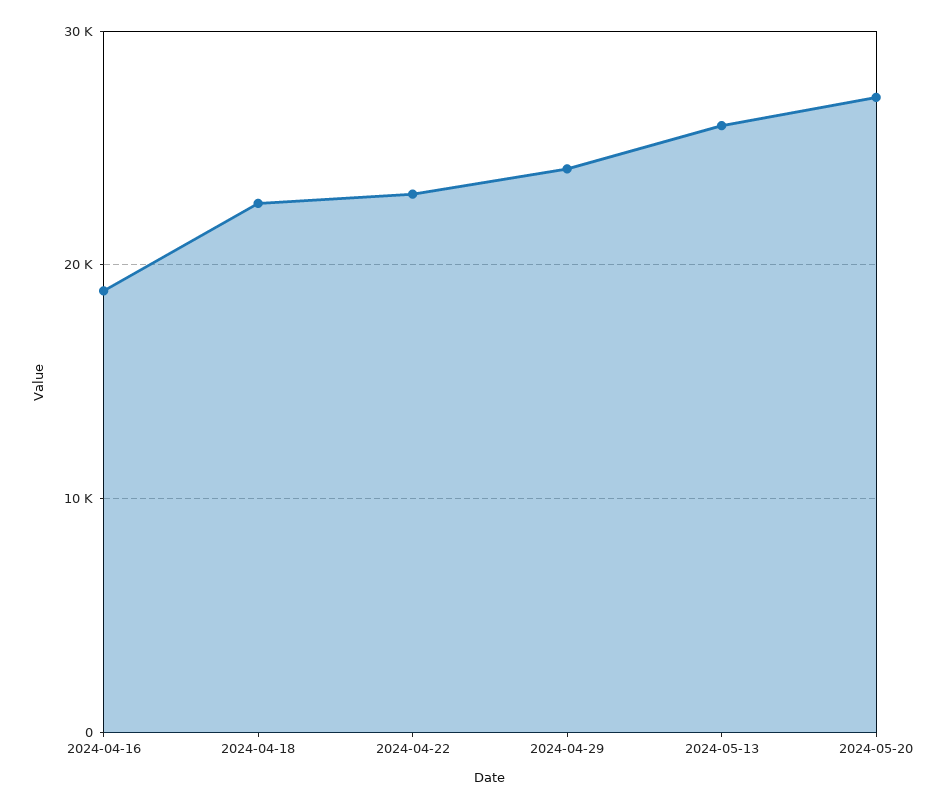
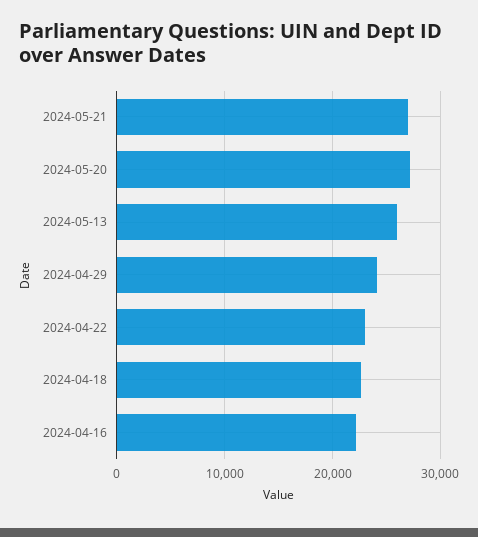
2024-04-16: 19000 -> 22000
2024-05-21: none -> 27000

